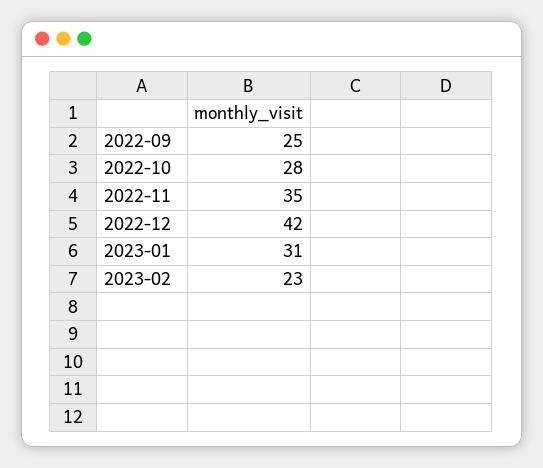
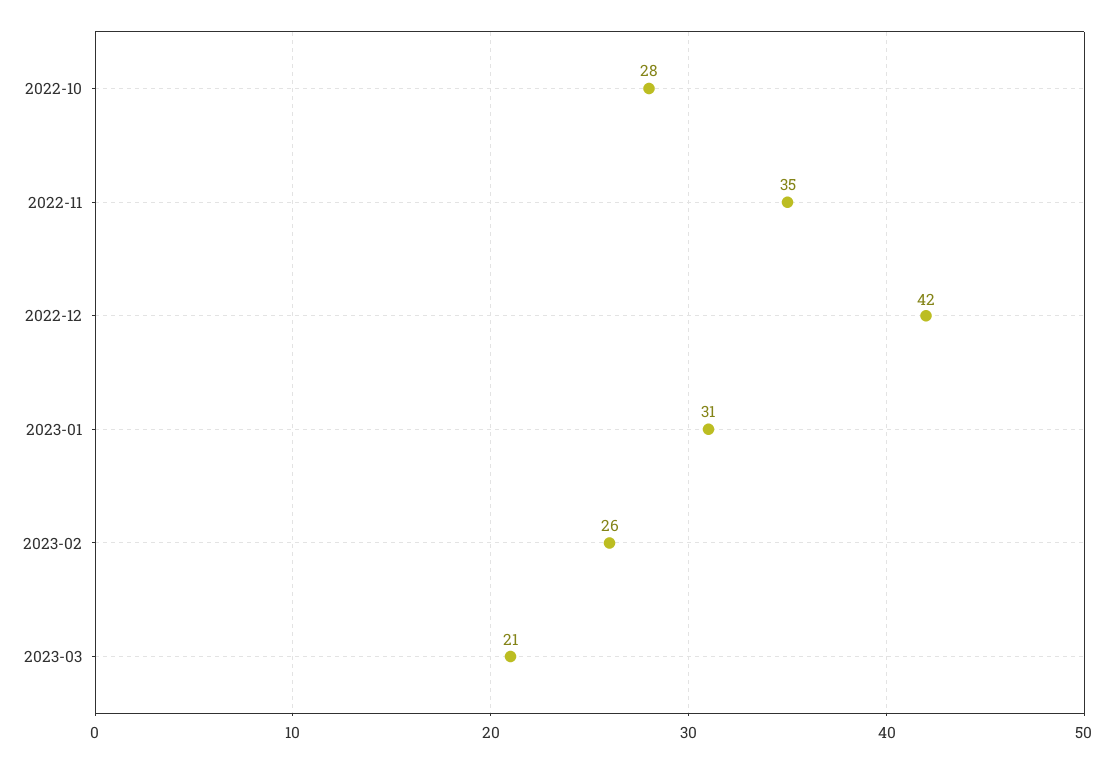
2022-09: 25 -> none
2023-02: 23 -> 26
2023-03: none -> 21

